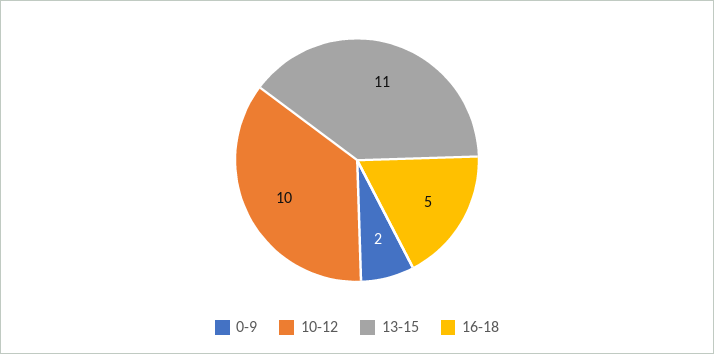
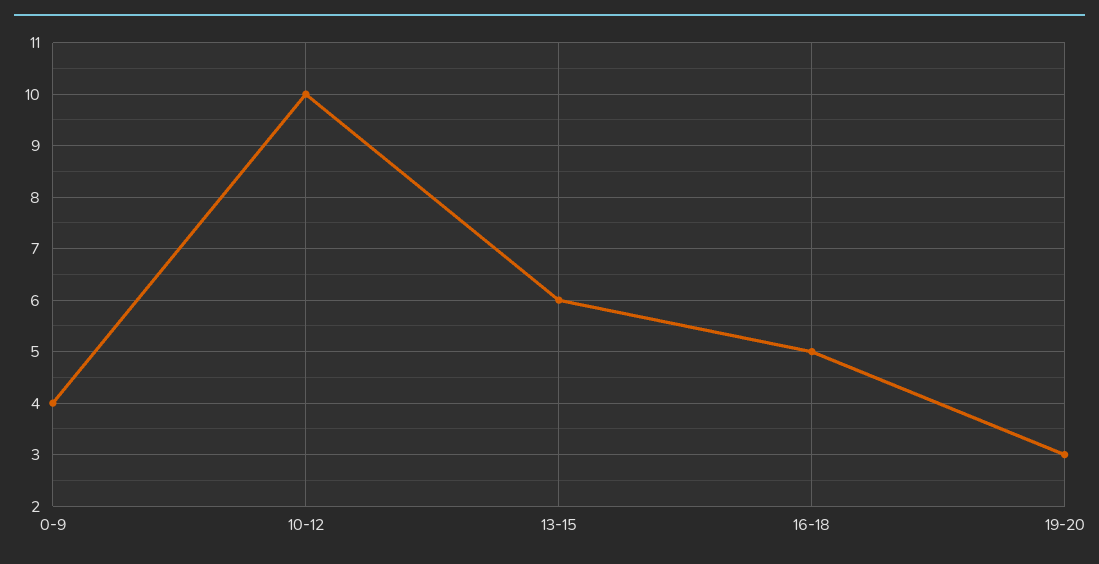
0-9: 2 -> 4
13-15: 11 -> 6
19-20: none -> 3

